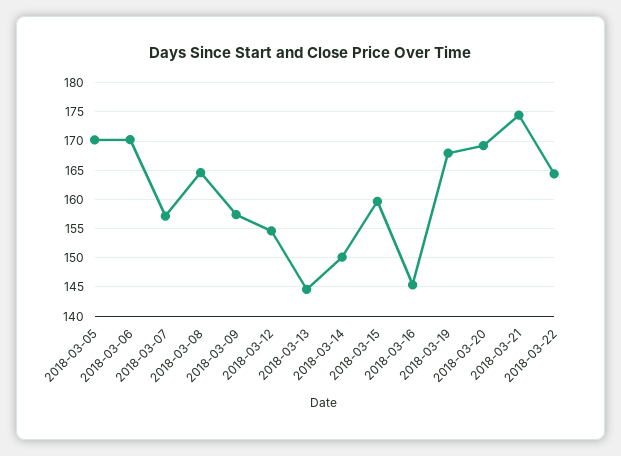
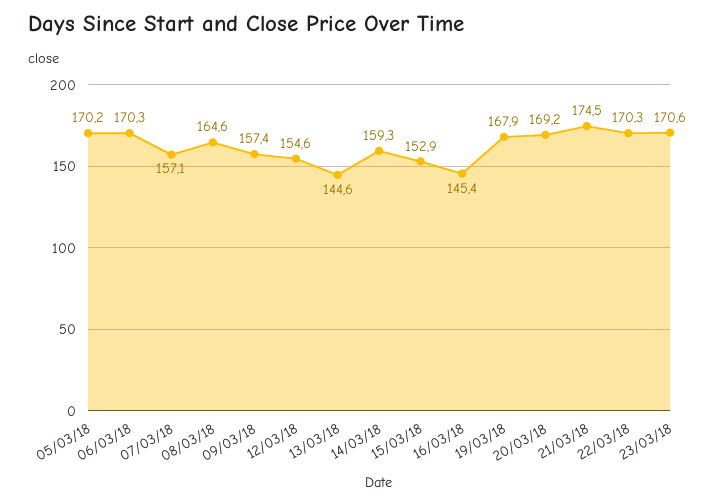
2018-03-14: 150 -> 159.3
2018-03-15: 160 -> 152.9
2018-03-22: 165 -> 170.3
23/03/18: none -> 170.6

